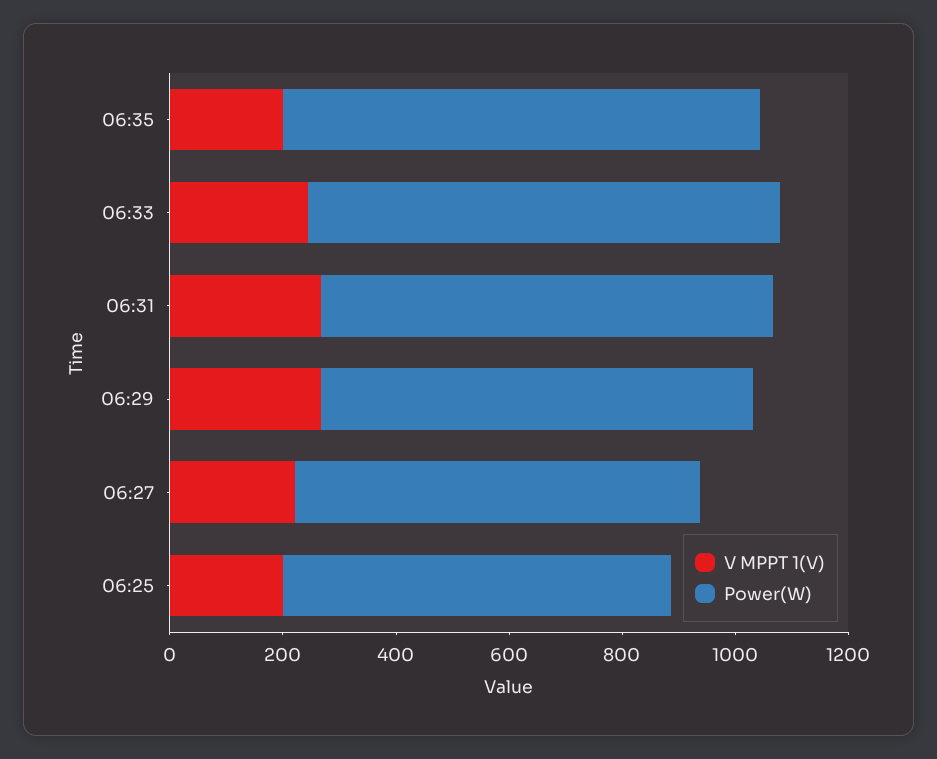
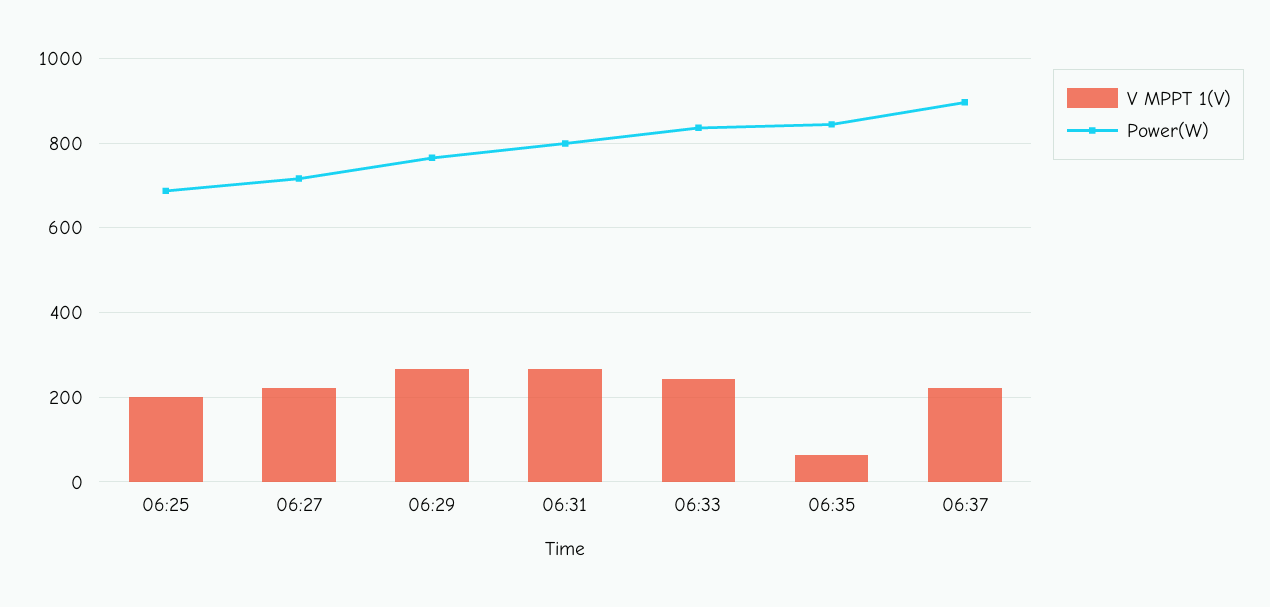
V MPPT 1(V), 06:35: 200 -> 60
V MPPT 1(V), 06:37: none -> 220
Power(W), 06:37: none -> 900

